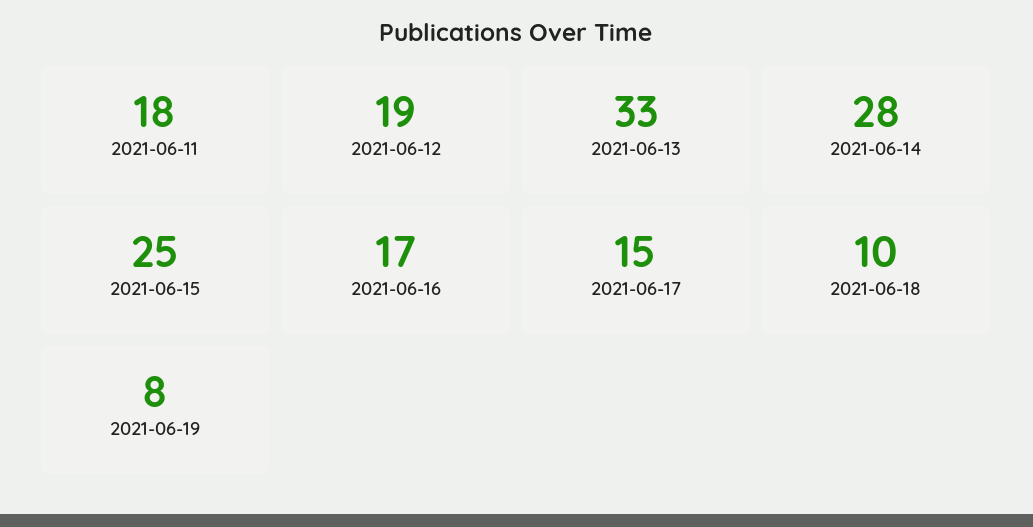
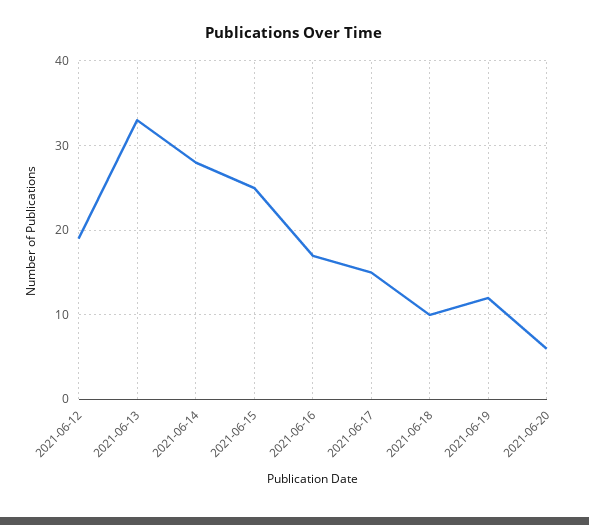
2021-06-11: 18 -> none
2021-06-19: 8 -> 12
2021-06-20: none -> 6

